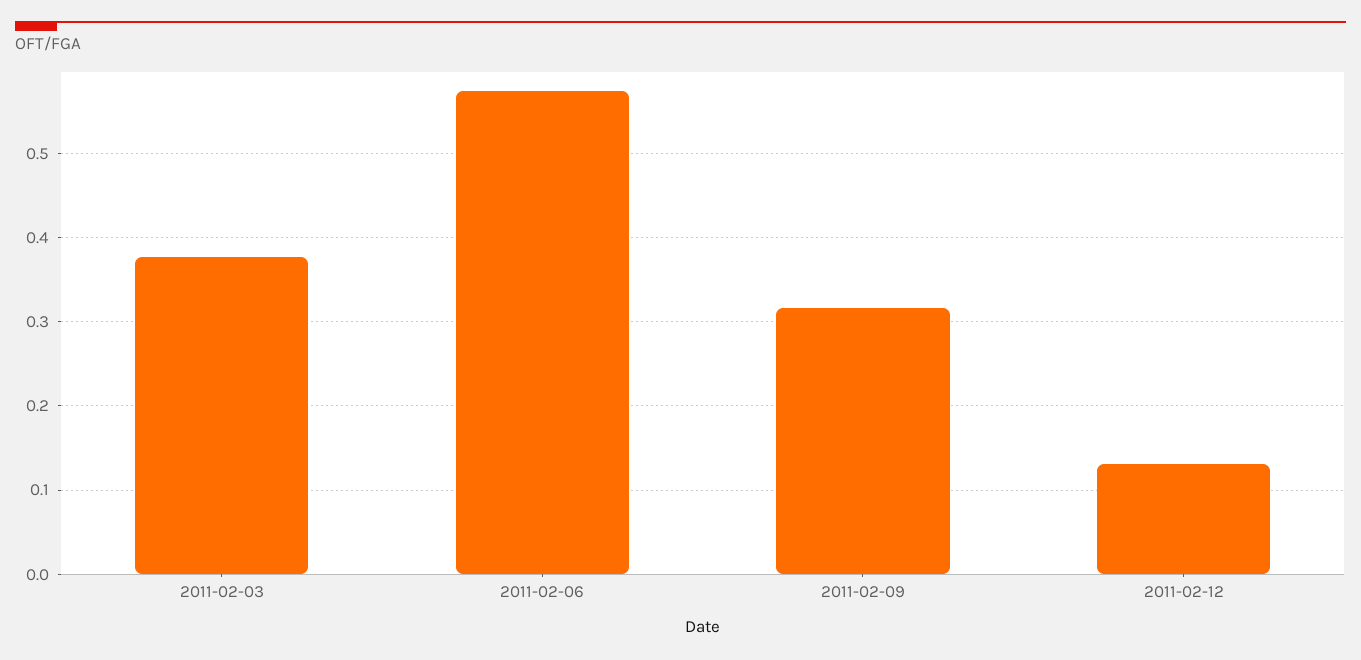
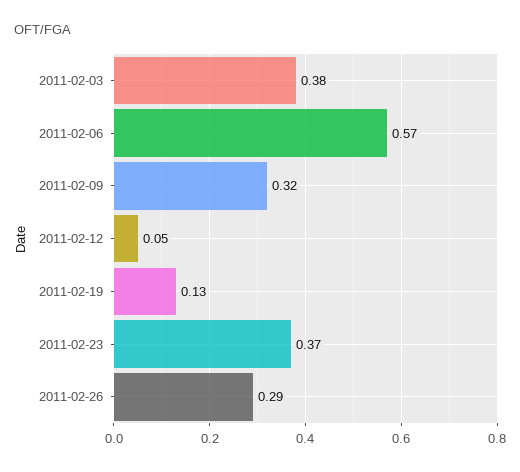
2011-02-12: 0.13 -> 0.05
2011-02-19: none -> 0.13
2011-02-23: none -> 0.37
2011-02-26: none -> 0.29

